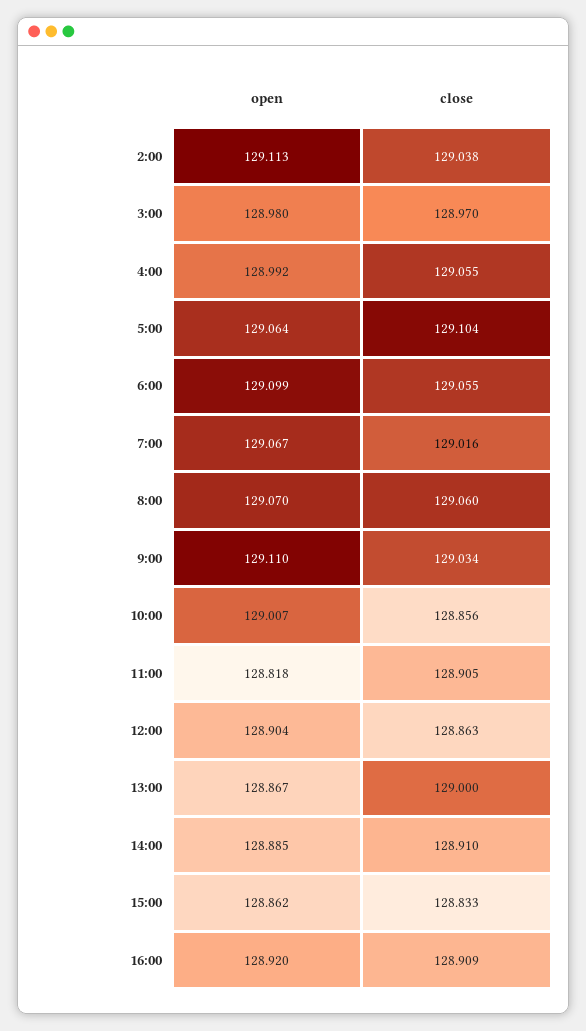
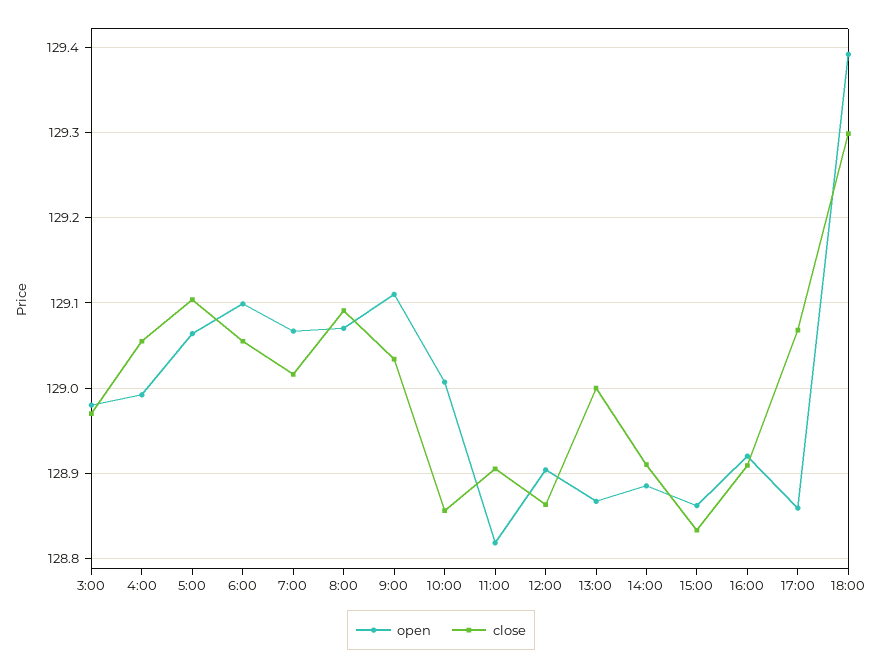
open, 2:00: 129.113 -> none
close, 2:00: 129.038 -> none
close, 8:00: 129.06 -> 129.09
open, 17:00: none -> 128.86
close, 17:00: none -> 129.07
open, 18:00: none -> 129.39
close, 18:00: none -> 129.3

